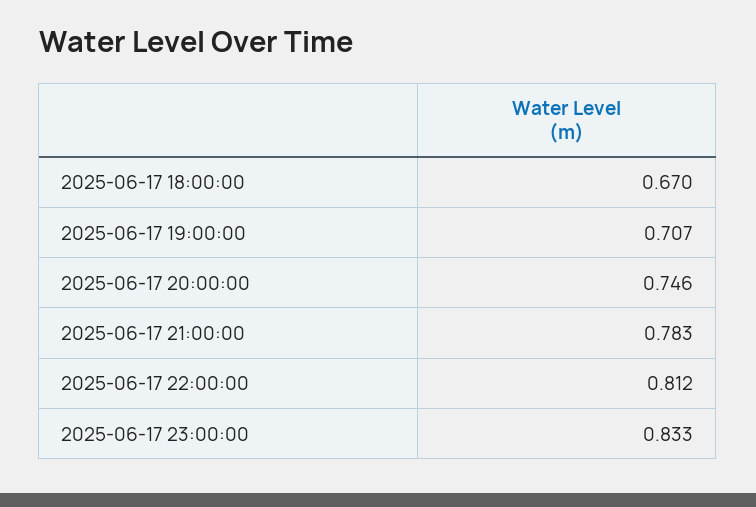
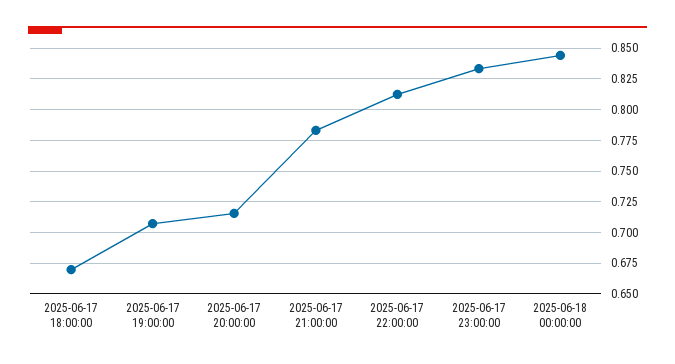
2025-06-17 20:00:00: 0.746 -> 0.715
2025-06-18 00:00:00: none -> 0.845

